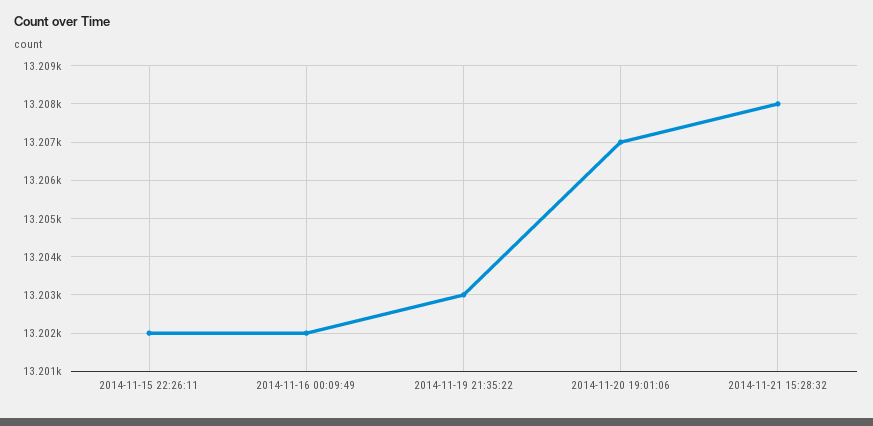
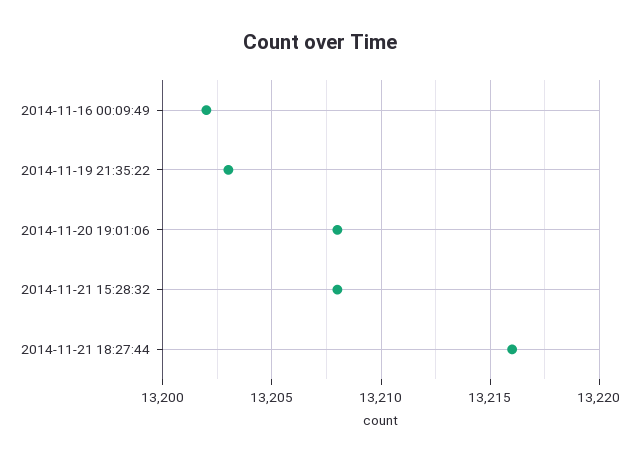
2014-11-15 22:26:11: 13202 -> none
2014-11-20 19:01:06: 13207 -> 13208
2014-11-21 18:27:44: none -> 13216

